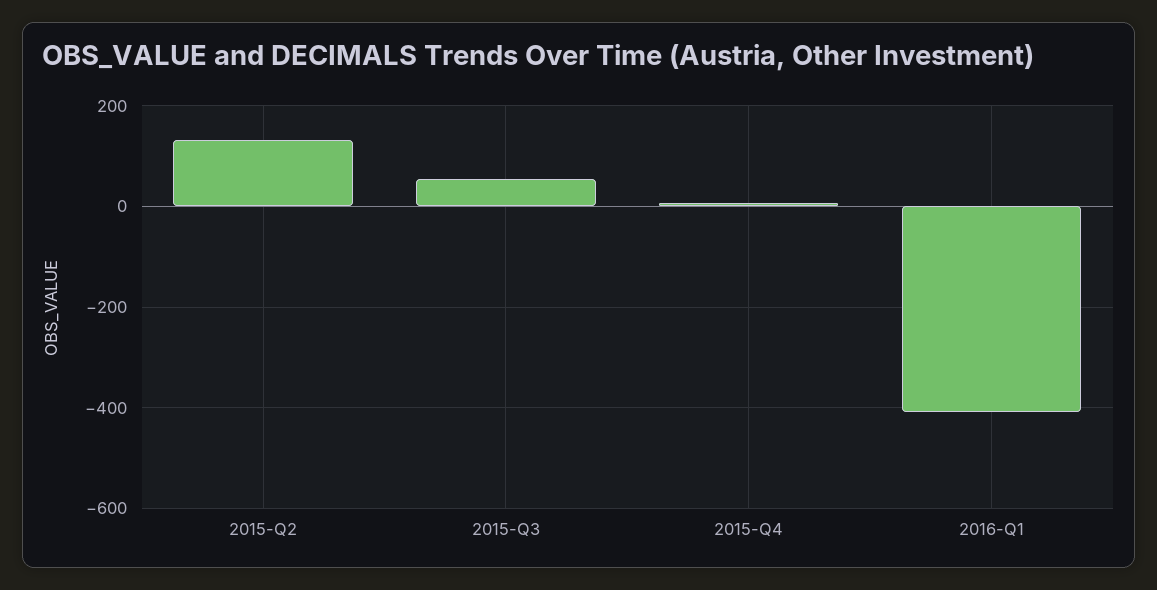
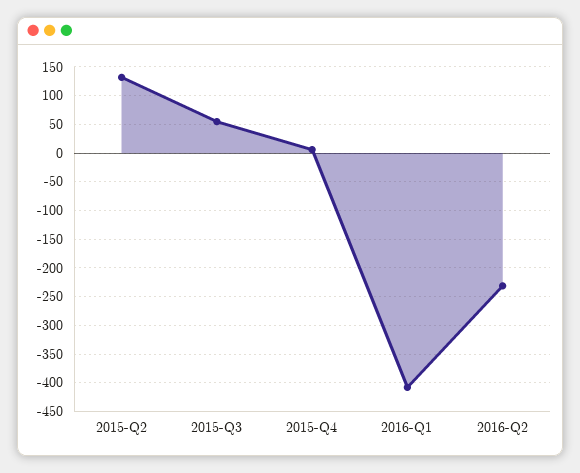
2016-Q2: none -> -225

